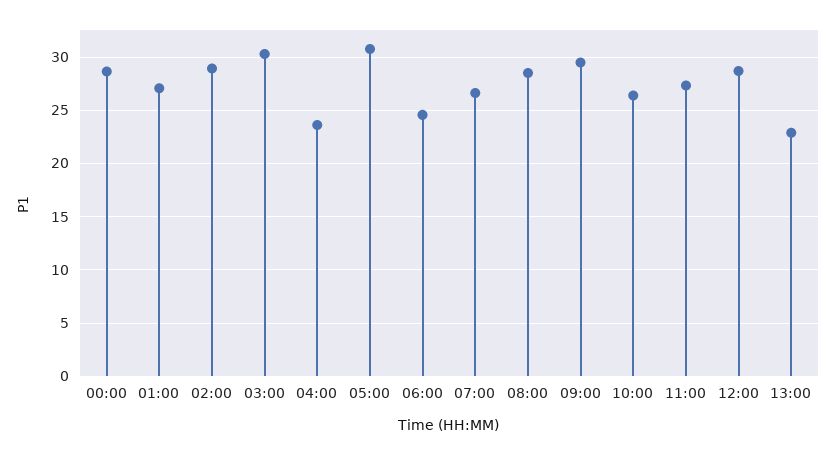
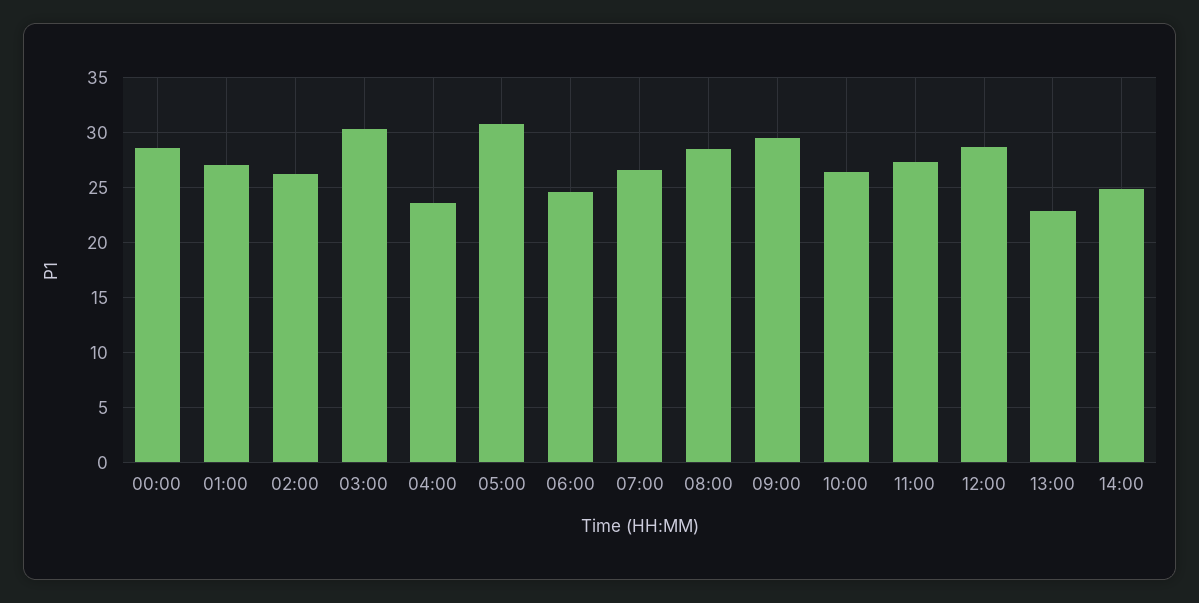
02:00: 29 -> 26
14:00: none -> 25

